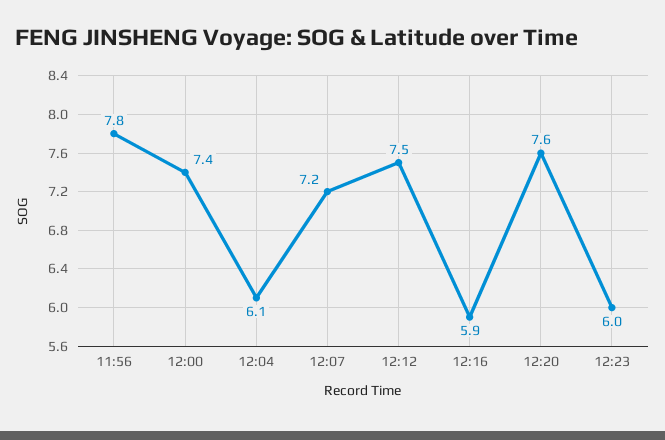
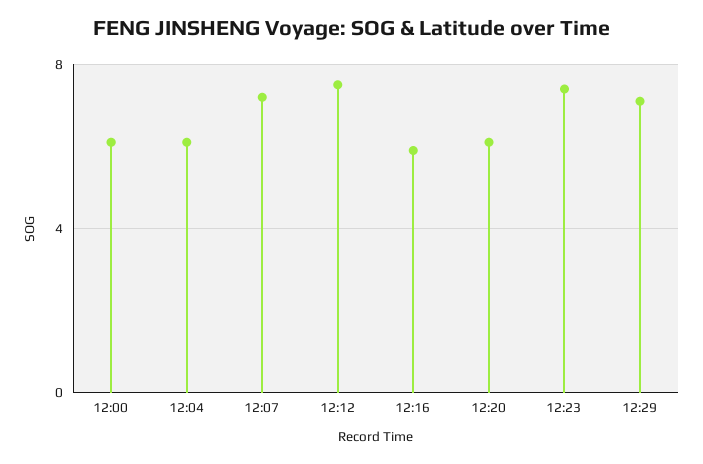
11:56: 7.8 -> none
12:00: 7.4 -> 6
12:20: 7.6 -> 6
12:23: 6 -> 7.5
12:29: none -> 7

